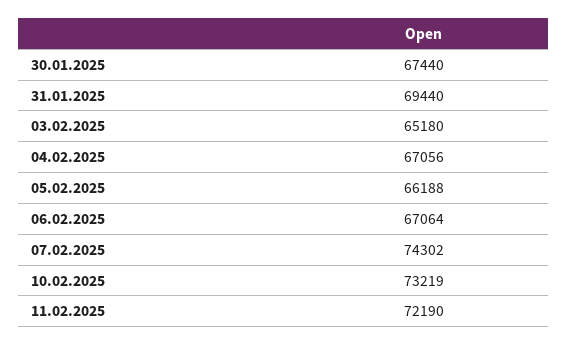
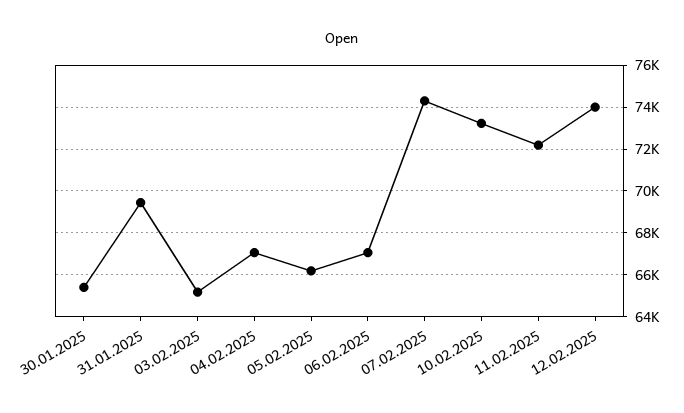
30.01.2025: 67440 -> 65500
12.02.2025: none -> 74000

